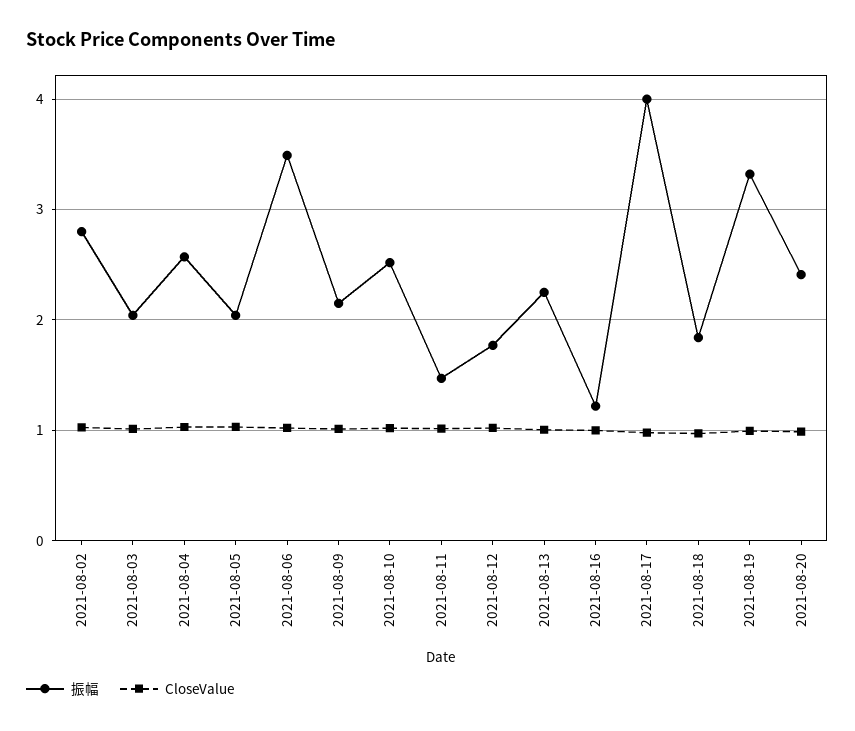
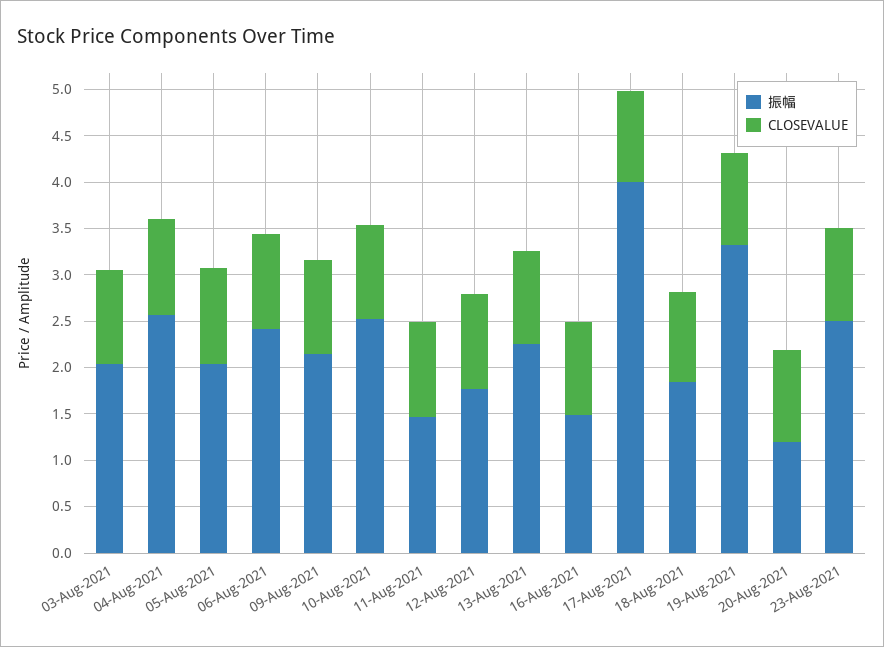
振幅, 2021-08-02: 2.8 -> none
CloseValue, 2021-08-02: 1 -> none
振幅, 2021-08-06: 3.5 -> 2.4
振幅, 2021-08-16: 1.2 -> 1.5
振幅, 2021-08-20: 2.4 -> 1.2
振幅, 23-Aug-2021: none -> 2.5
CloseValue, 23-Aug-2021: none -> 1

